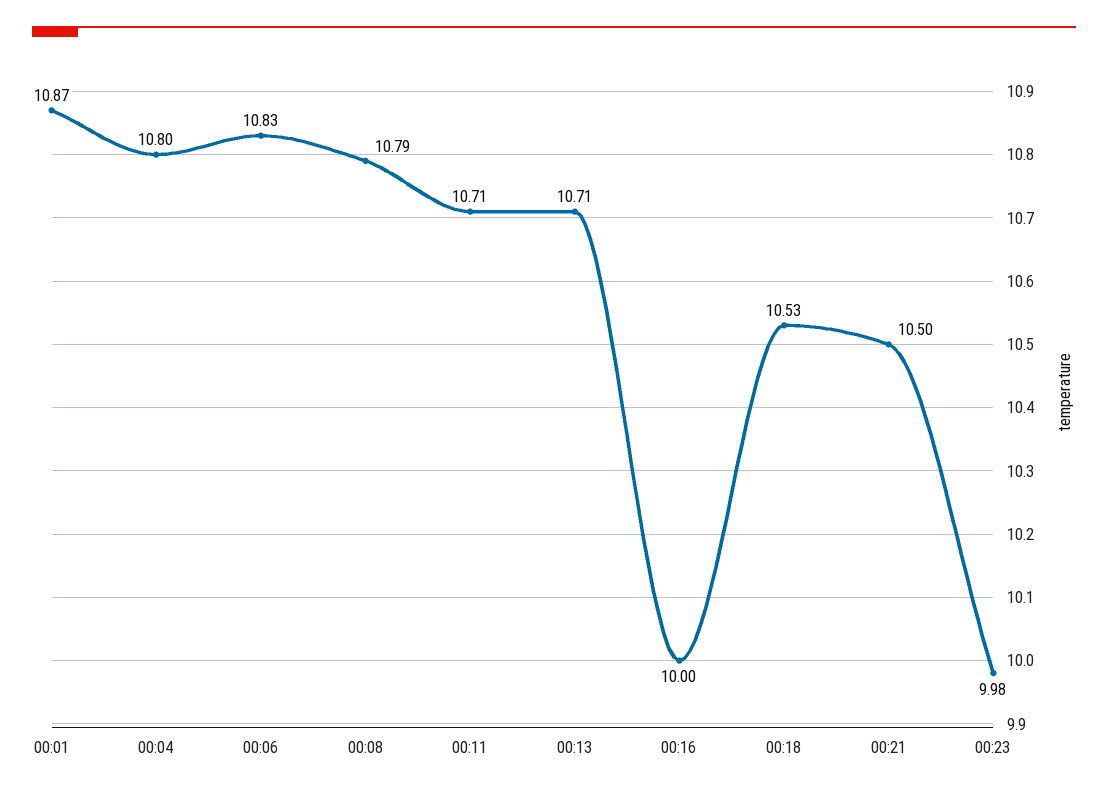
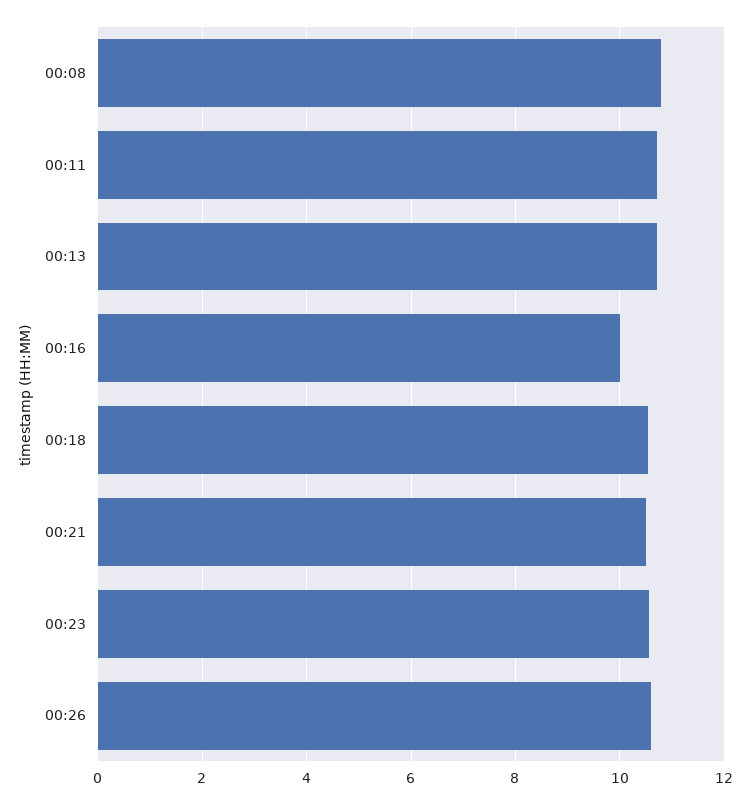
00:01: 10.87 -> none
00:04: 10.8 -> none
00:06: 10.83 -> none
00:23: 9.98 -> 10.6
00:26: none -> 10.6

